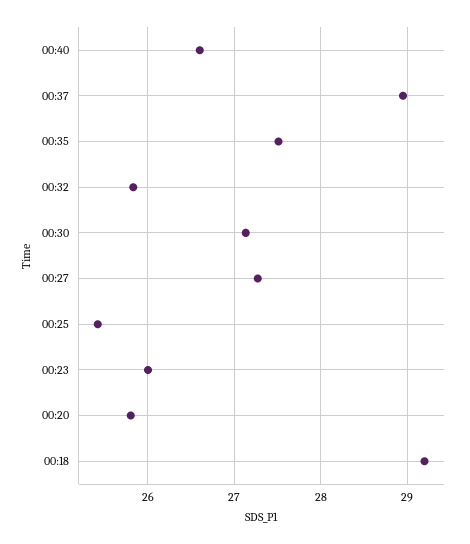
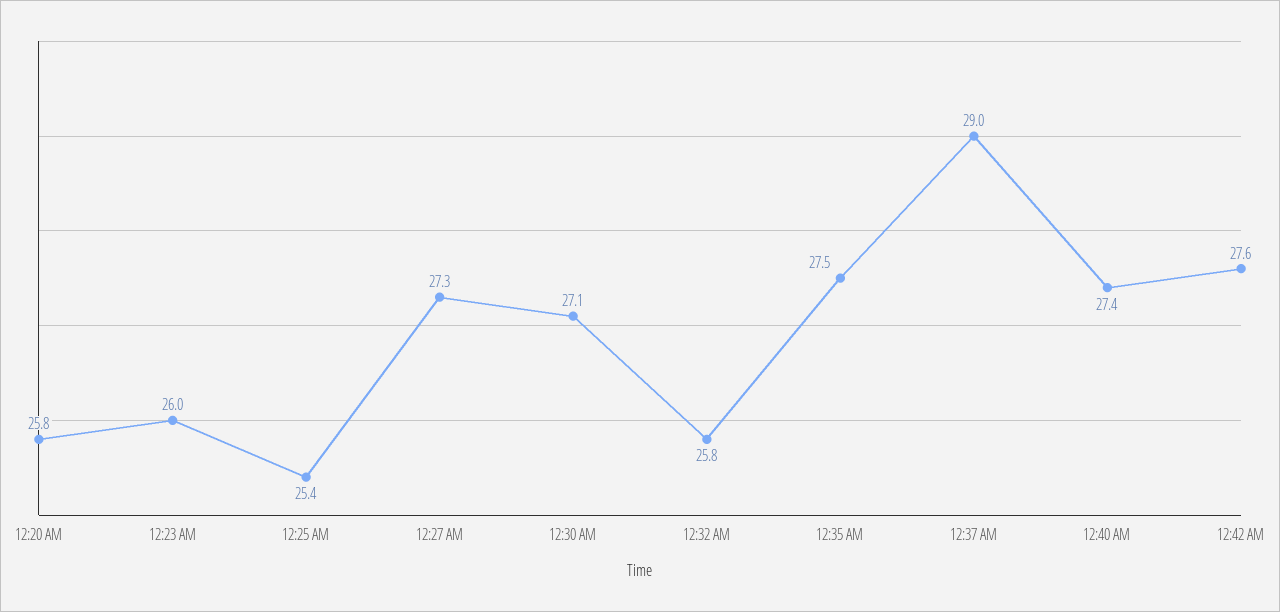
00:40: 26.6 -> 27.4
00:18: 29.2 -> none
12:42 AM: none -> 27.6

